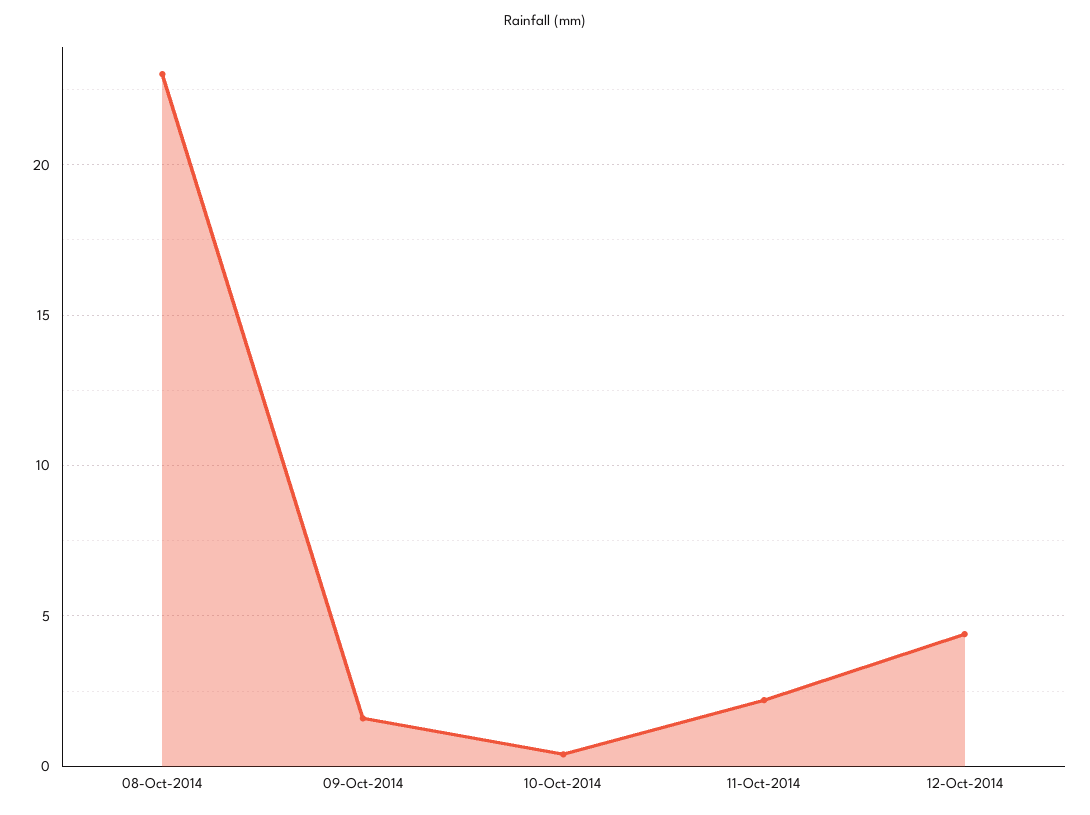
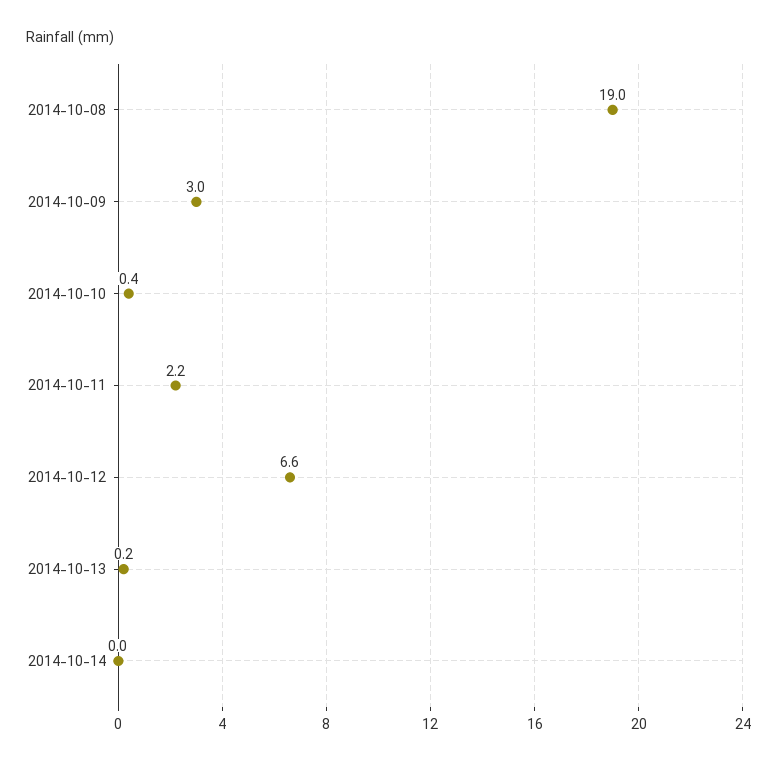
08-Oct-2014: 23 -> 19
09-Oct-2014: 1.5 -> 3
12-Oct-2014: 4.5 -> 6.6
2014-10-13: none -> 0.2
2014-10-14: none -> 0

